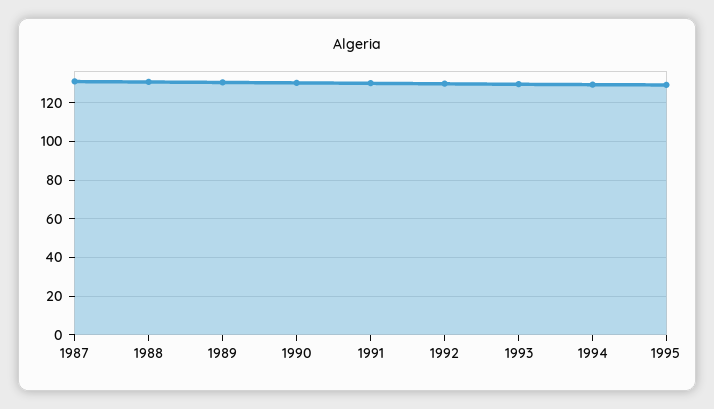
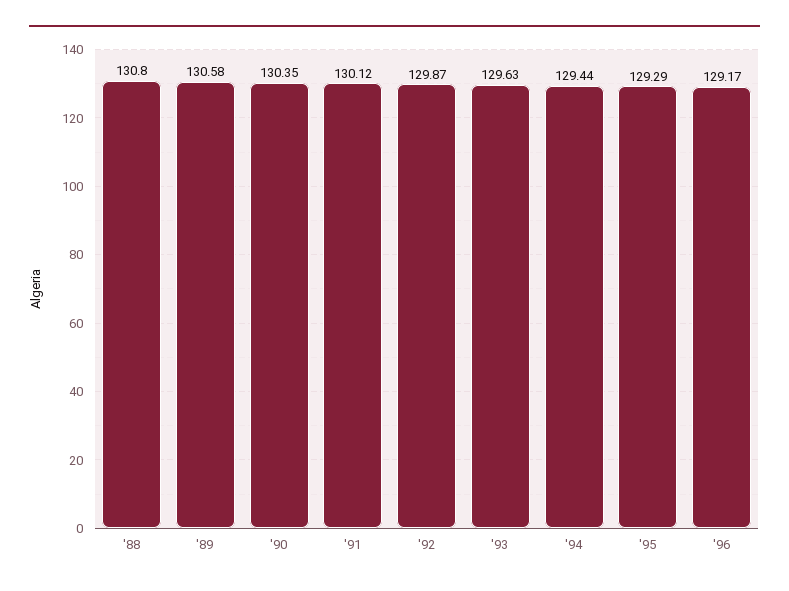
1987: 130 -> none
'96: none -> 129.17

